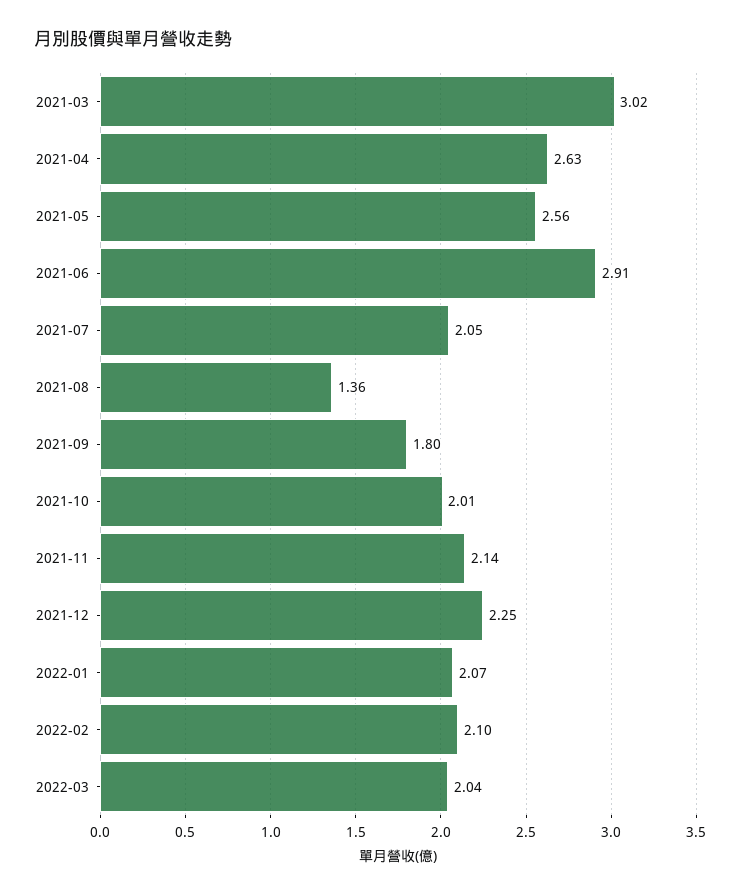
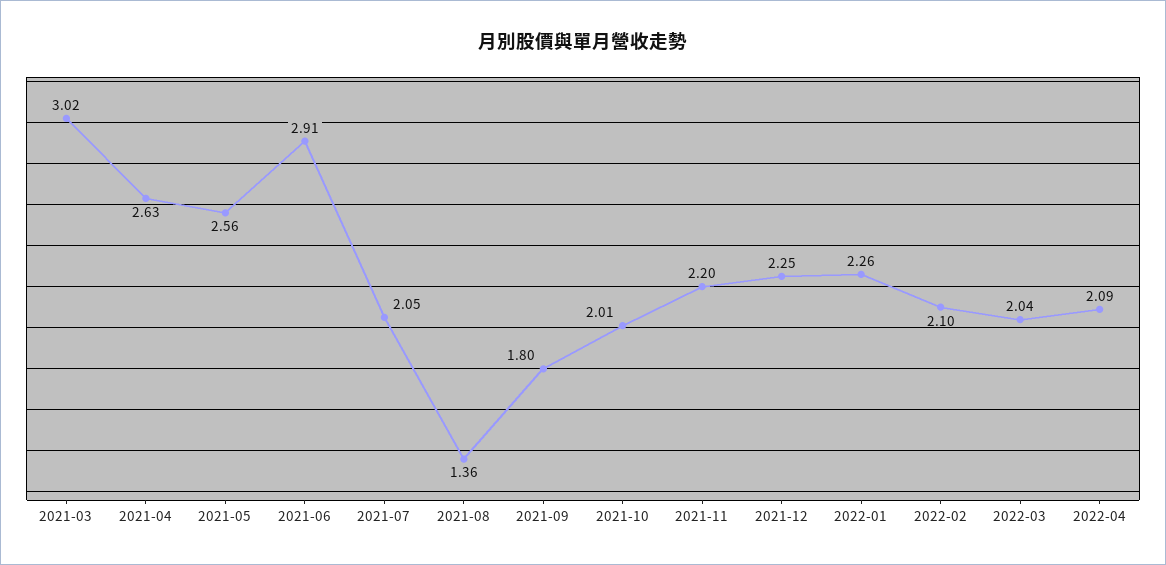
2021-11: 2.14 -> 2.2
2022-01: 2.07 -> 2.26
2022-04: none -> 2.09

